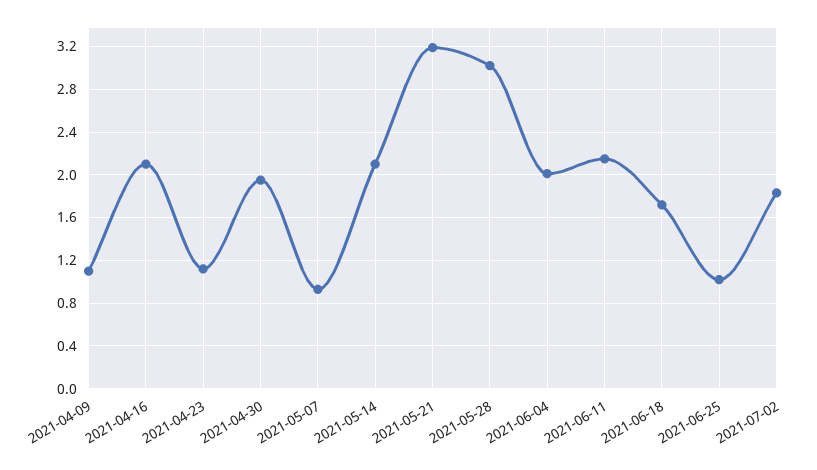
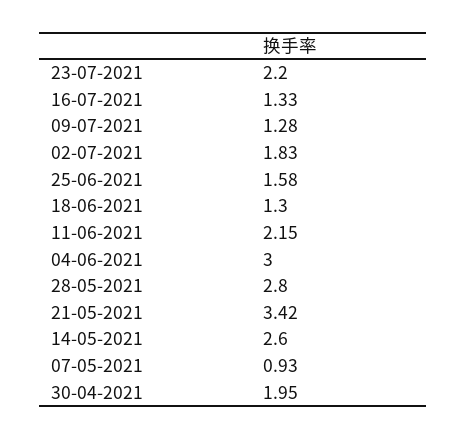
2021-04-09: 1.1 -> none
2021-04-16: 2.1 -> none
2021-04-23: 1.1 -> none
2021-05-14: 2.1 -> 2.6
2021-05-21: 3.2 -> 3.42
2021-05-28: 3 -> 2.8
2021-06-04: 2 -> 3
2021-06-18: 1.7 -> 1.3
2021-06-25: 1 -> 1.58
23-07-2021: none -> 2.2
16-07-2021: none -> 1.33
09-07-2021: none -> 1.28

